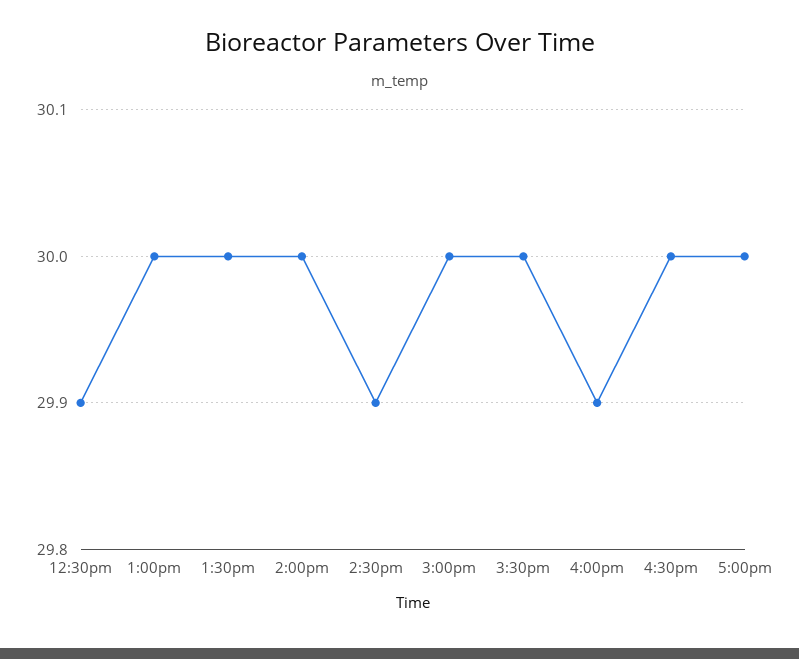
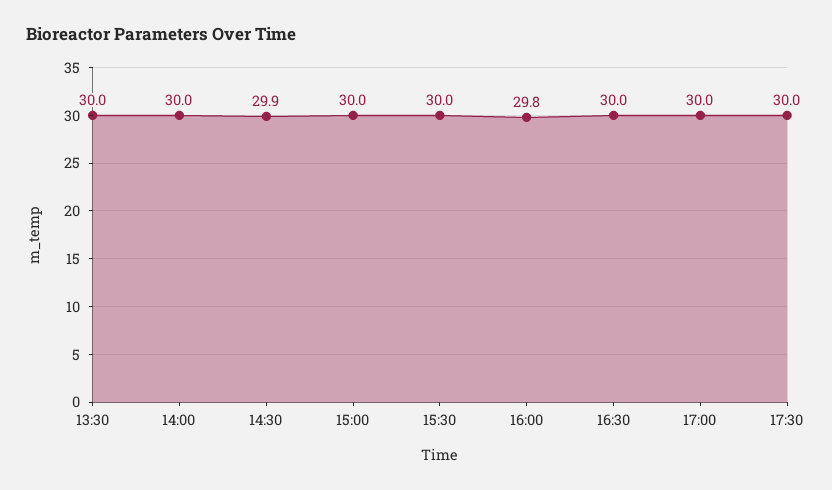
12:30pm: 29.9 -> none
1:00pm: 30 -> none
4:00pm: 29.9 -> 29.8
17:30: none -> 30

